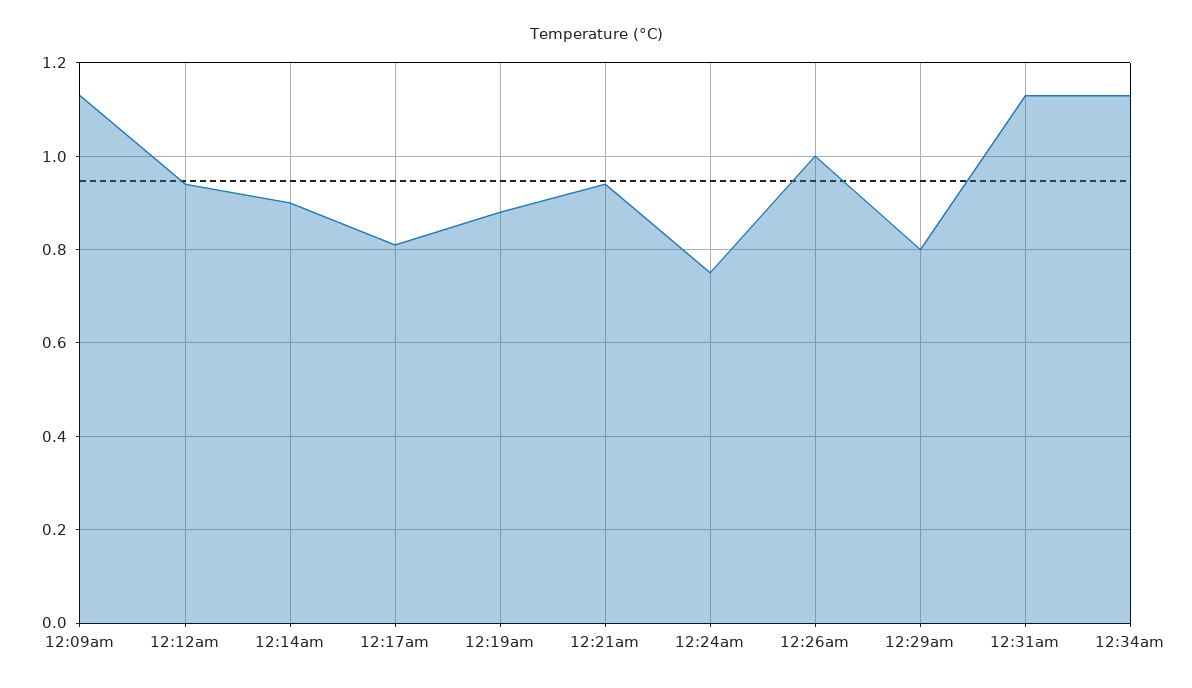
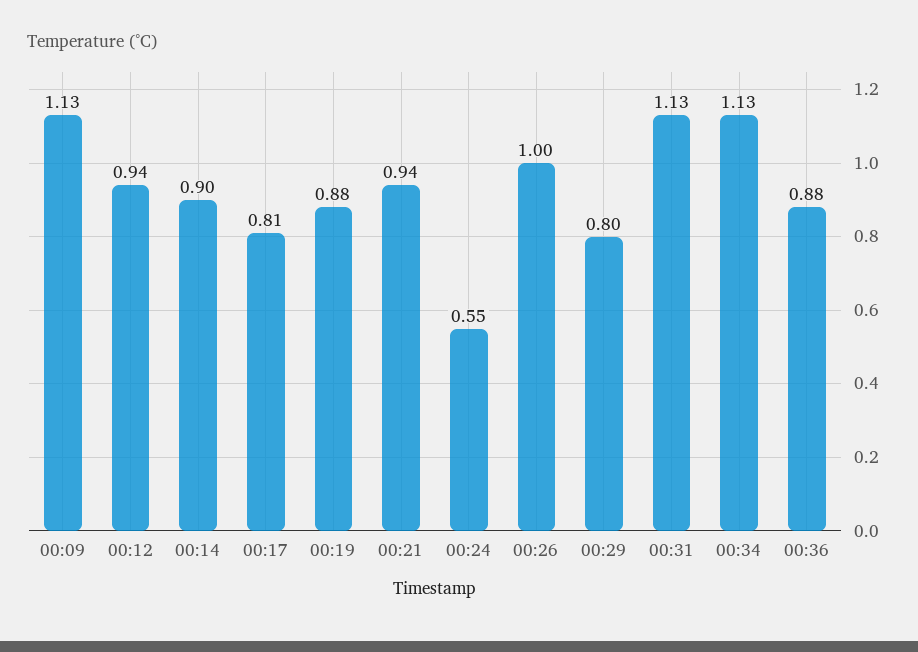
12:24am: 0.75 -> 0.55
00:36: none -> 0.88

